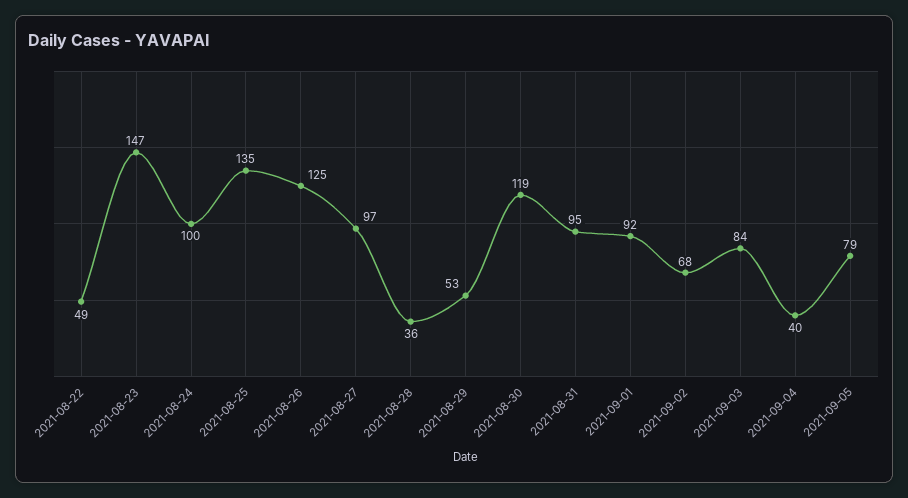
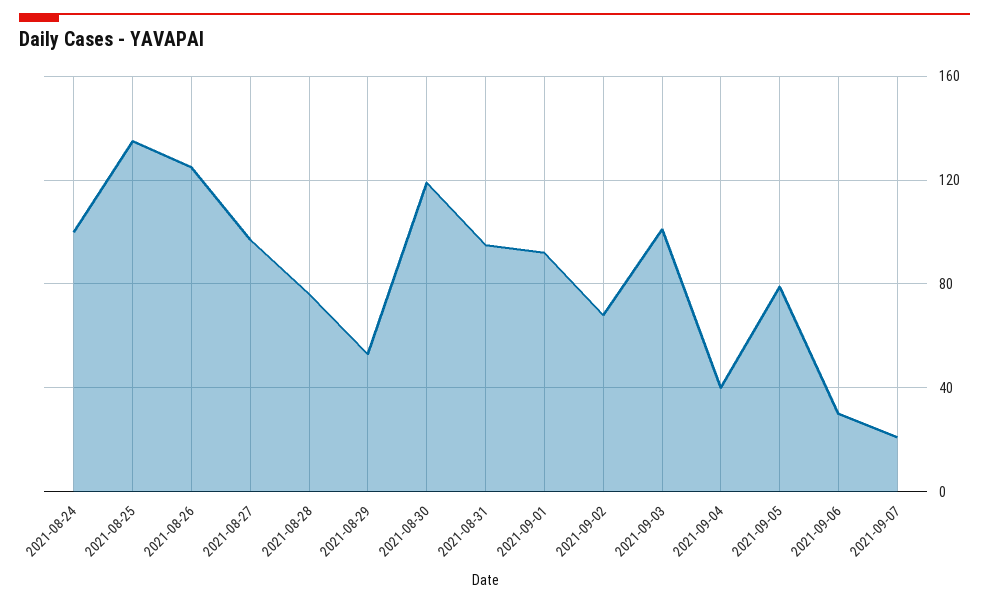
2021-08-22: 49 -> none
2021-08-23: 147 -> none
2021-08-28: 36 -> 75
2021-09-03: 84 -> 100
2021-09-06: none -> 30
2021-09-07: none -> 20

